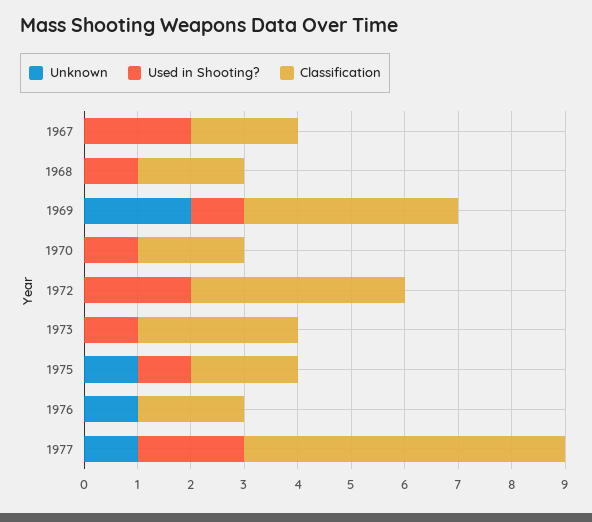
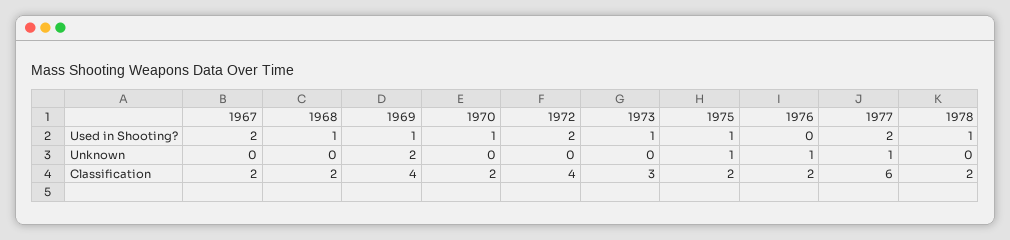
Used in Shooting?, 1978: none -> 1
Unknown, 1978: none -> 0
Classification, 1978: none -> 2

